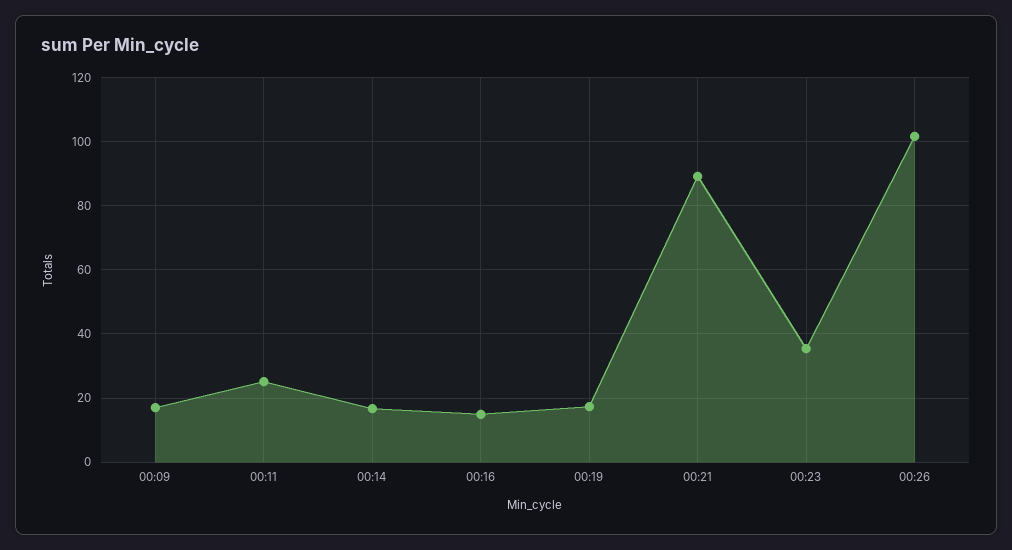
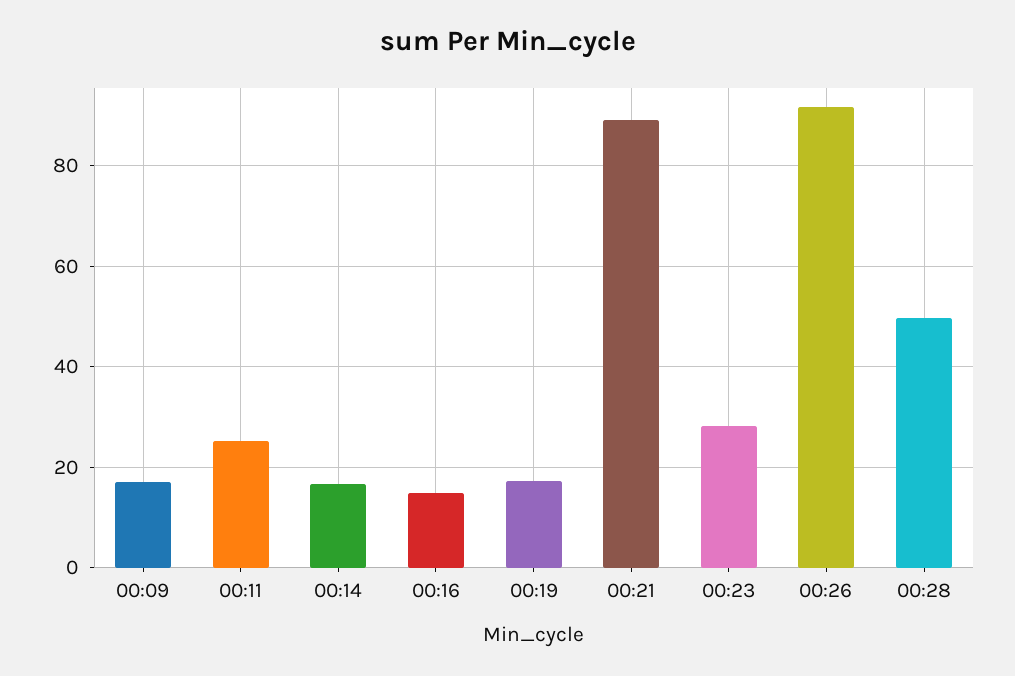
00:23: 36 -> 28
00:26: 102 -> 92
00:28: none -> 50

